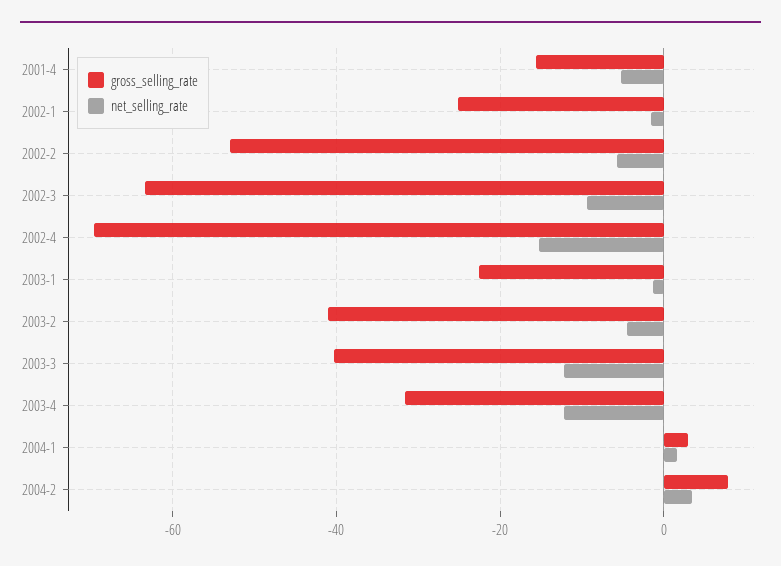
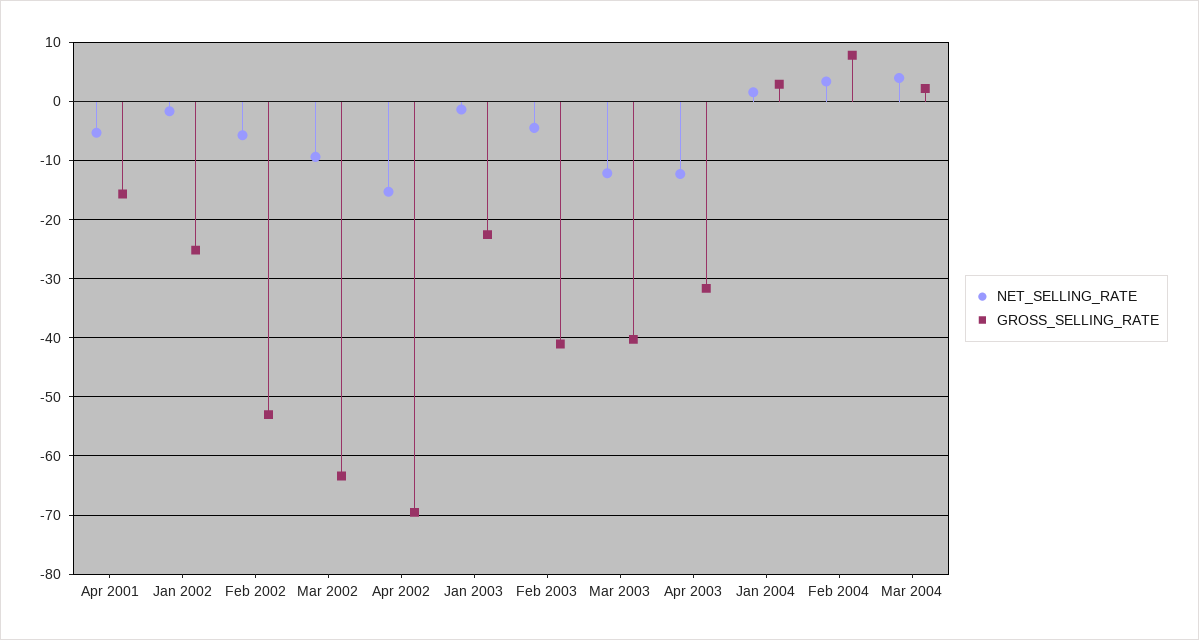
net_selling_rate, Mar 2004: none -> 4
gross_selling_rate, Mar 2004: none -> 2

